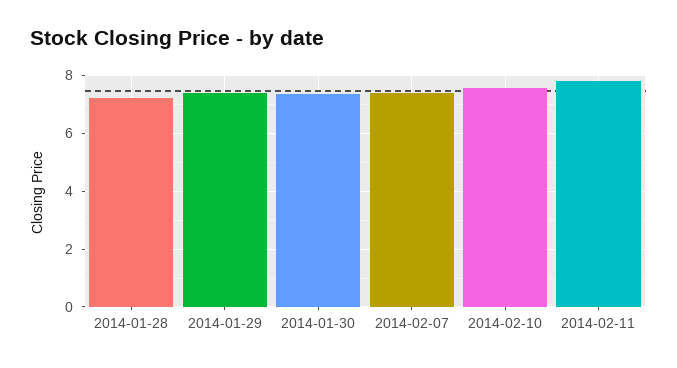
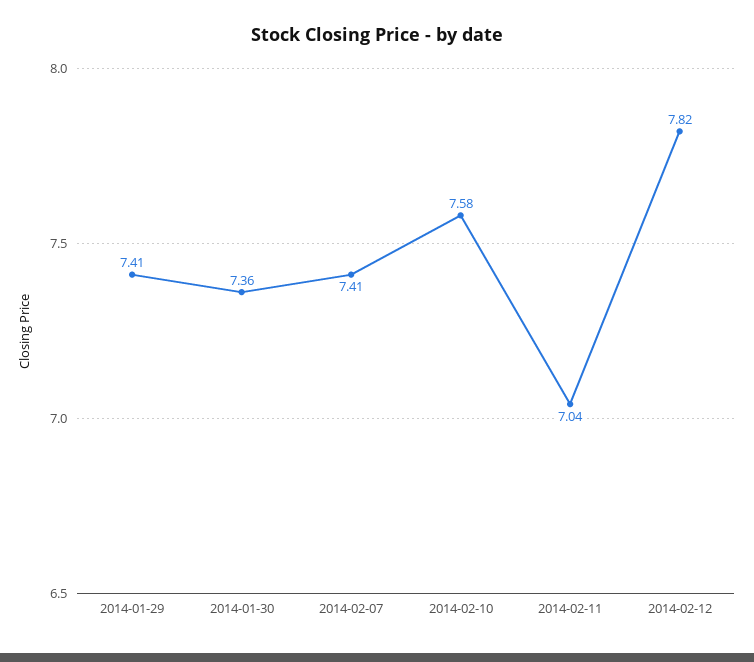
2014-01-28: 7.25 -> none
2014-02-11: 7.75 -> 7.04
2014-02-12: none -> 7.82

